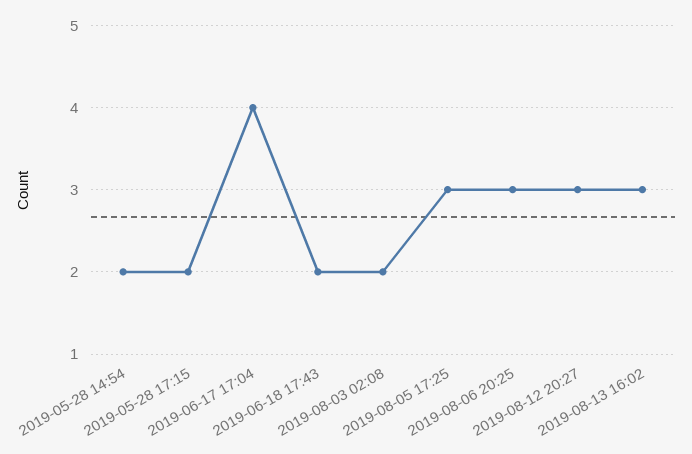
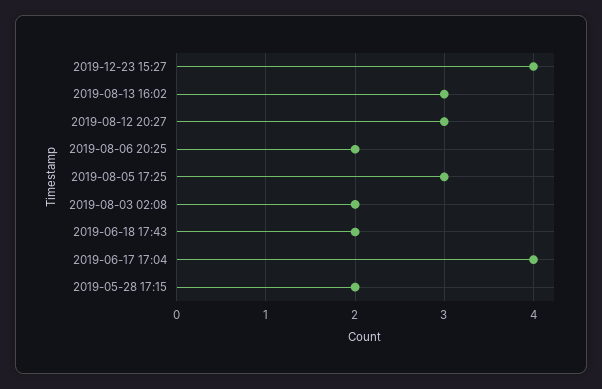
2019-05-28 14:54: 2 -> none
2019-08-06 20:25: 3 -> 2
2019-12-23 15:27: none -> 4

